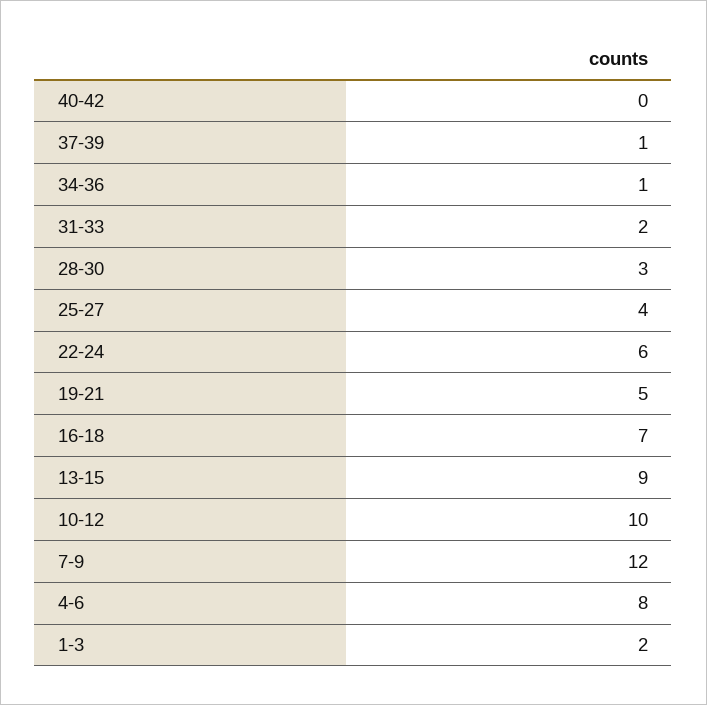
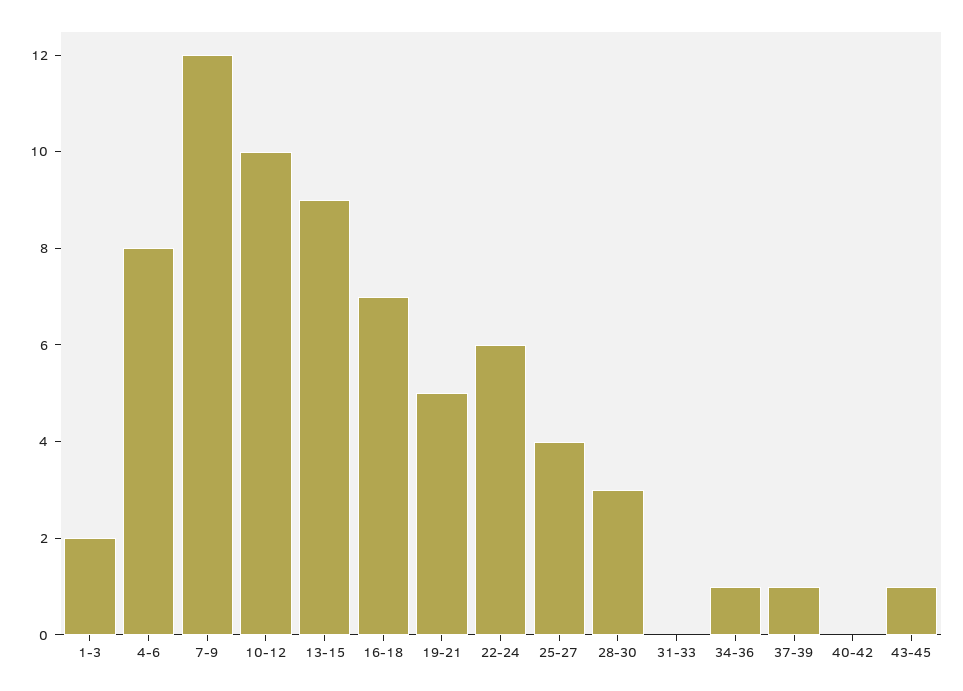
31-33: 2 -> 0
43-45: none -> 1

